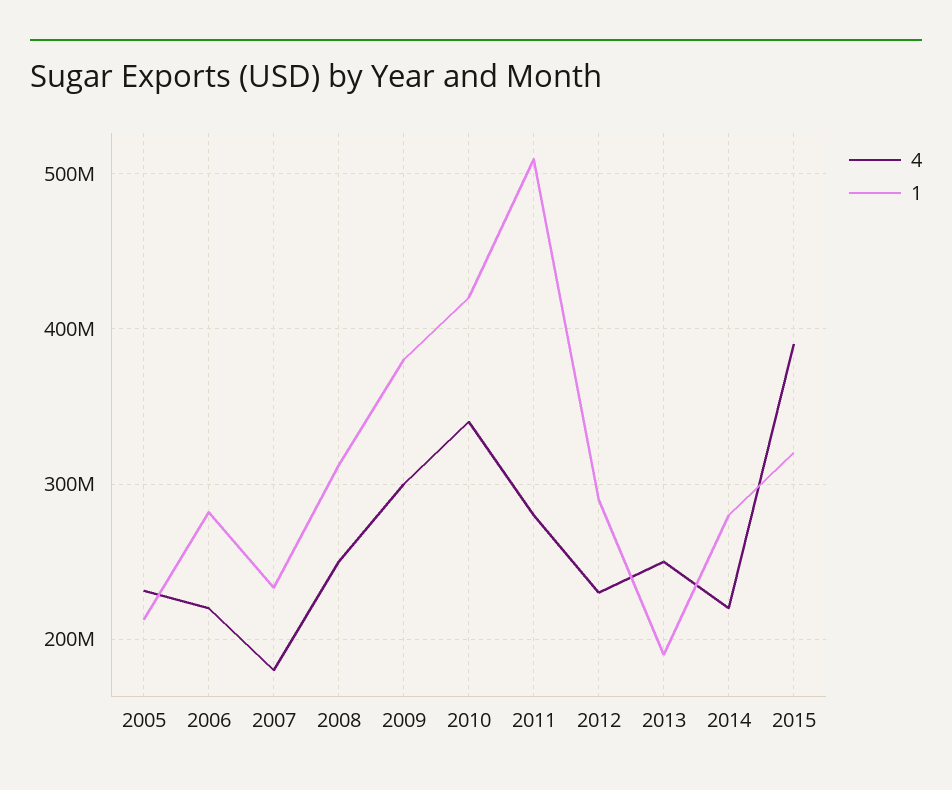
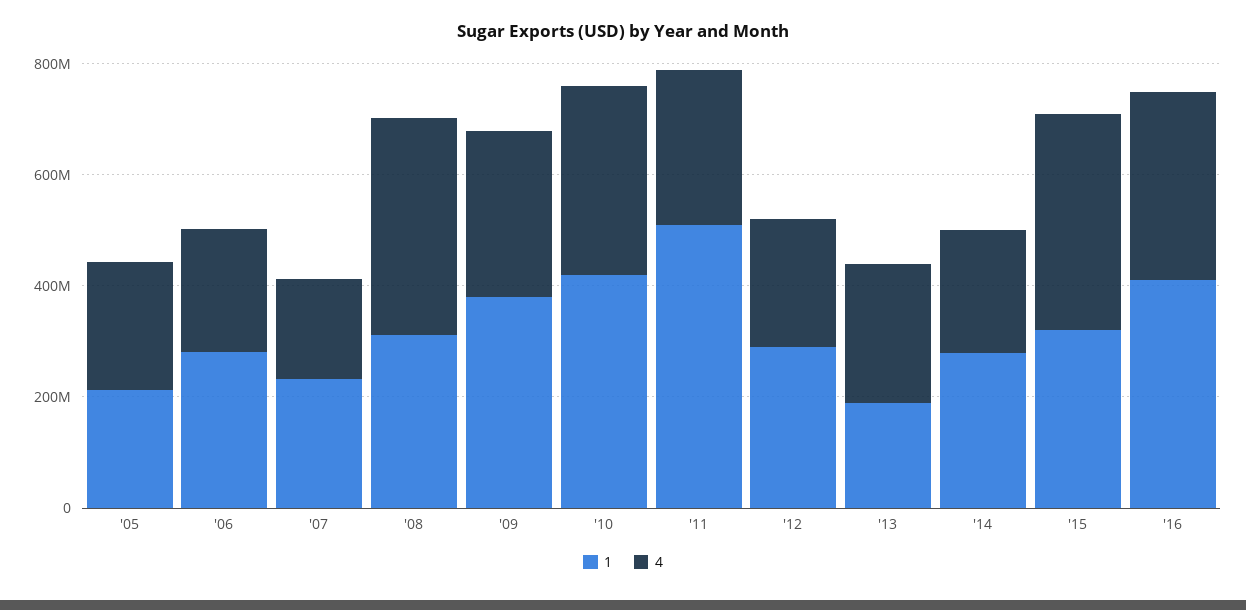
4, 2008: 250000000 -> 400000000
1, '16: none -> 400000000
4, '16: none -> 350000000

